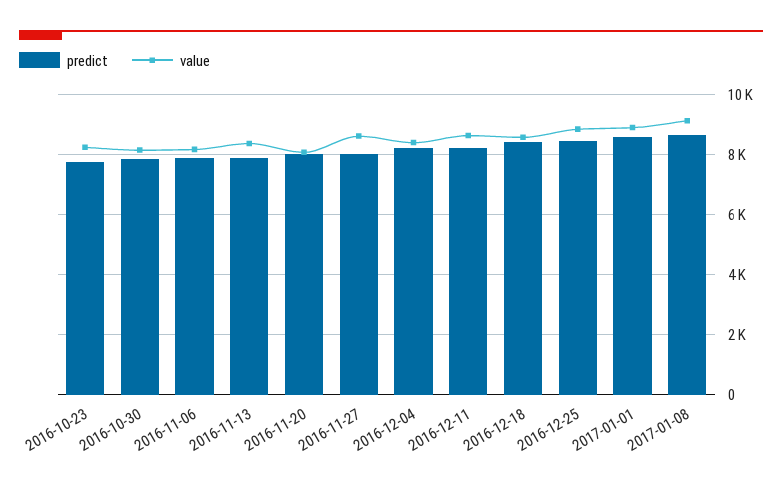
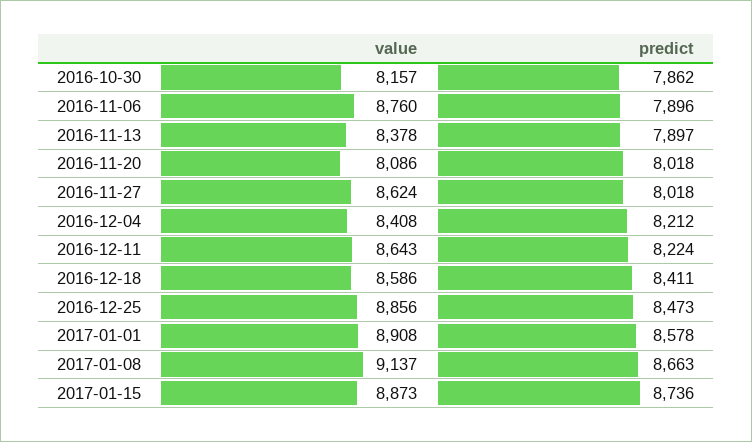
predict, 2016-10-23: 7750 -> none
value, 2016-10-23: 8250 -> none
value, 2016-11-06: 8250 -> 8760
value, 2017-01-15: none -> 8873
predict, 2017-01-15: none -> 8736

